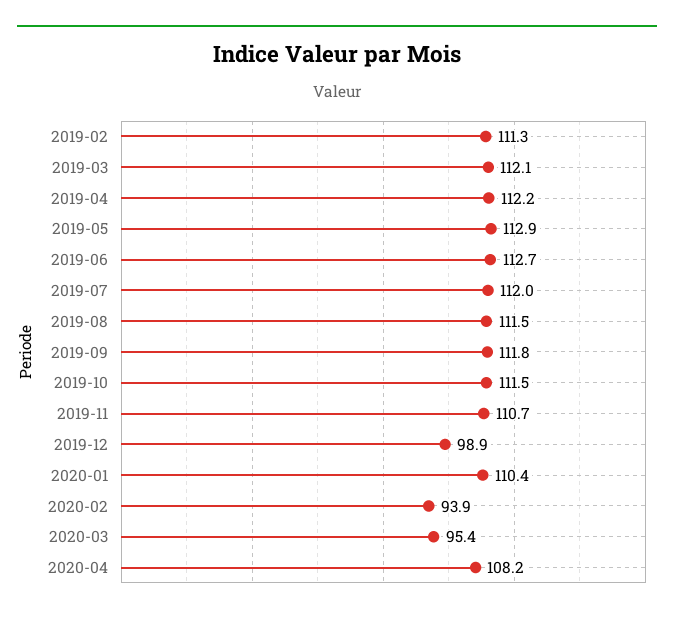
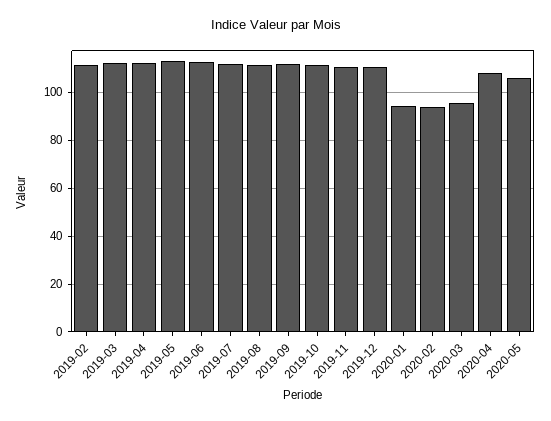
2019-12: 98.9 -> 110
2020-01: 110.4 -> 95
2020-05: none -> 105

